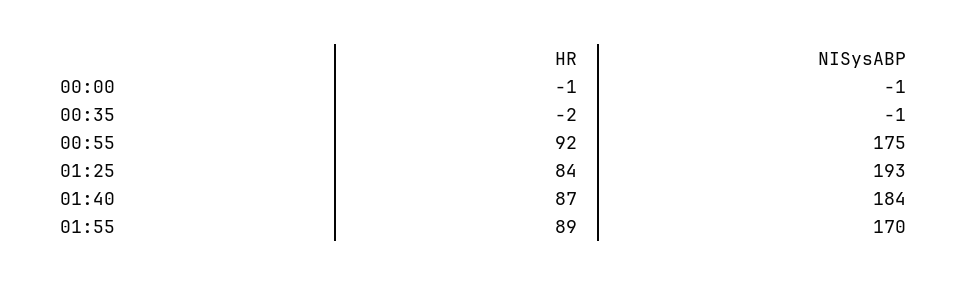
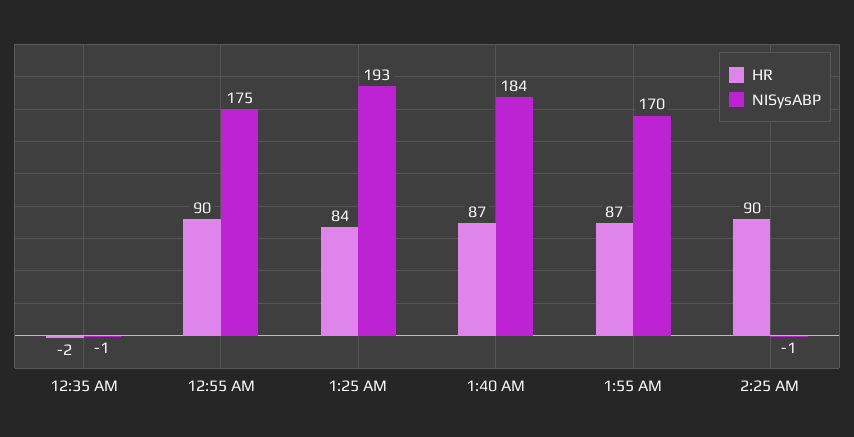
HR, 00:00: -1 -> none
NISysABP, 00:00: -1 -> none
HR, 00:55: 92 -> 90
HR, 01:55: 89 -> 87
HR, 2:25 AM: none -> 90
NISysABP, 2:25 AM: none -> -1

